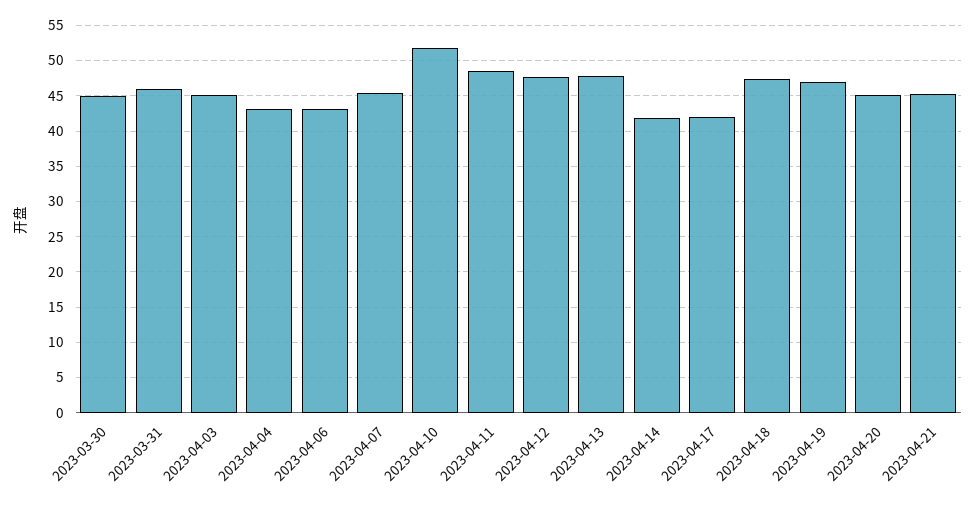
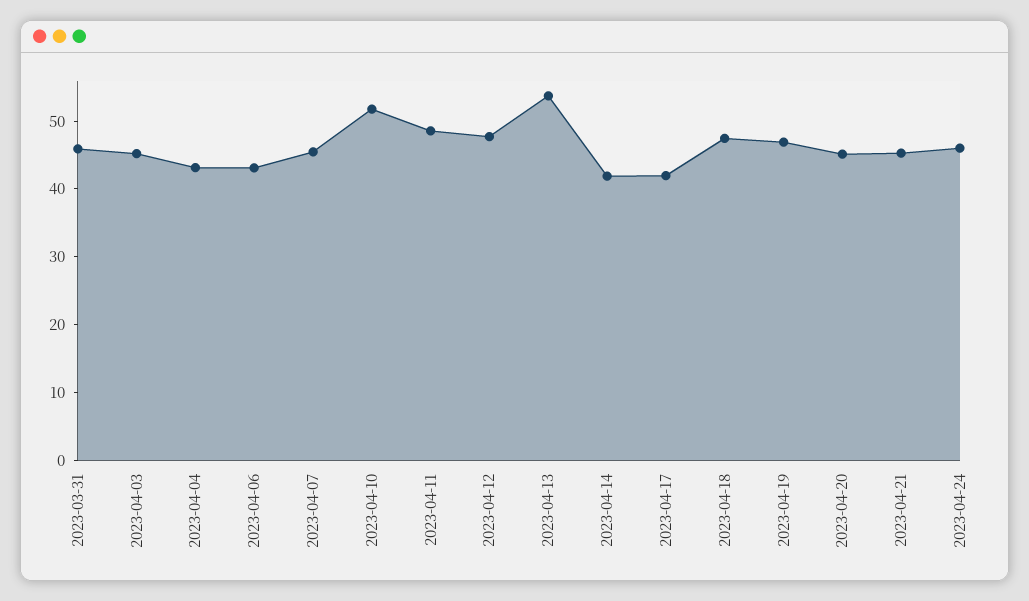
2023-03-30: 45 -> none
2023-04-13: 48 -> 54
2023-04-24: none -> 46

